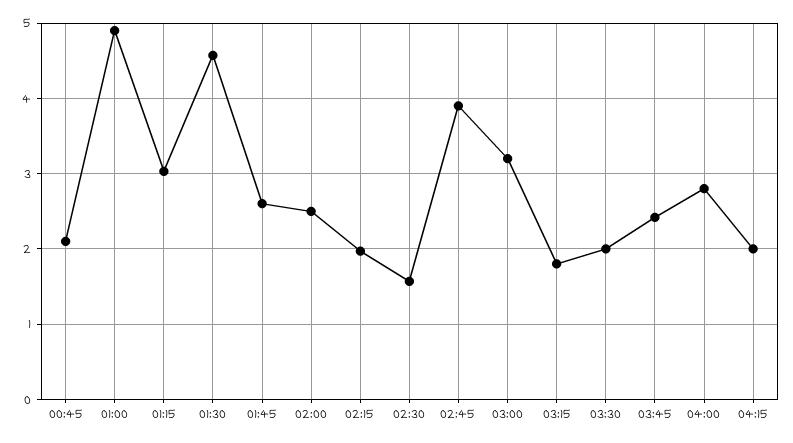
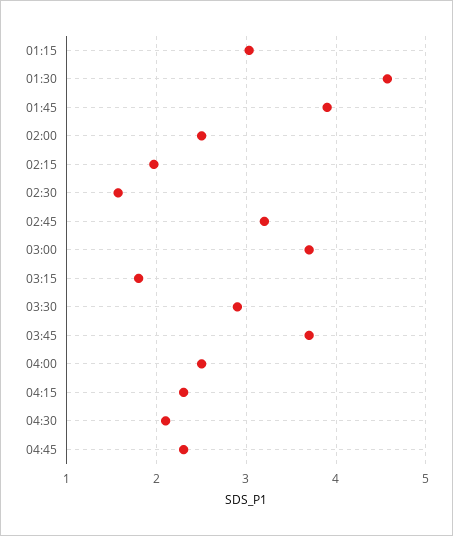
00:45: 2.1 -> none
01:00: 4.9 -> none
01:45: 2.6 -> 3.9
02:45: 3.9 -> 3.2
03:00: 3.2 -> 3.7
03:30: 2 -> 2.9
03:45: 2.4 -> 3.7
04:00: 2.8 -> 2.5
04:15: 2 -> 2.3
04:30: none -> 2.1
04:45: none -> 2.3

